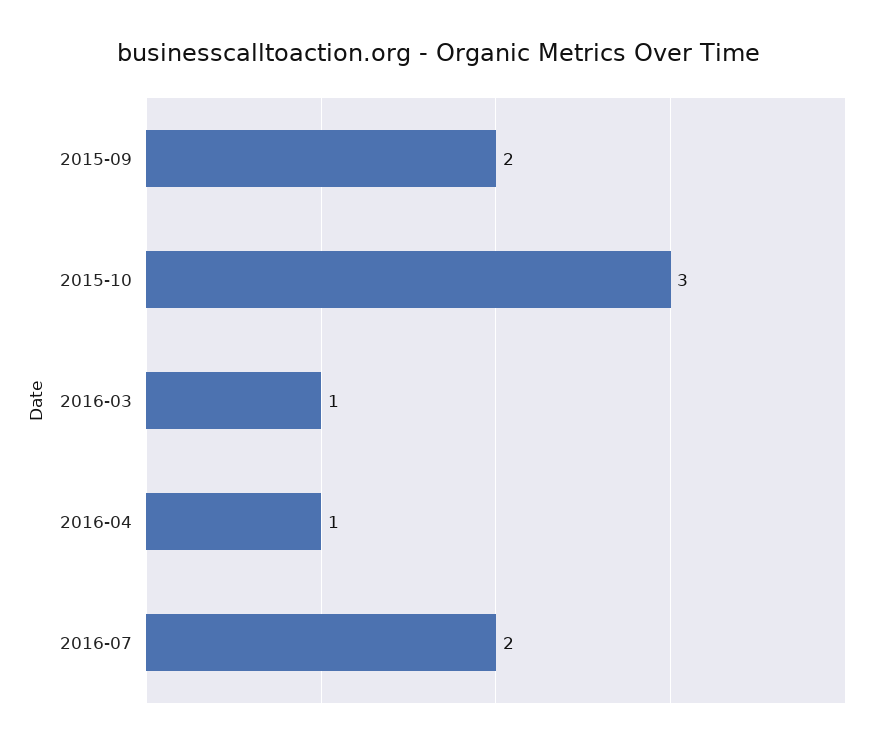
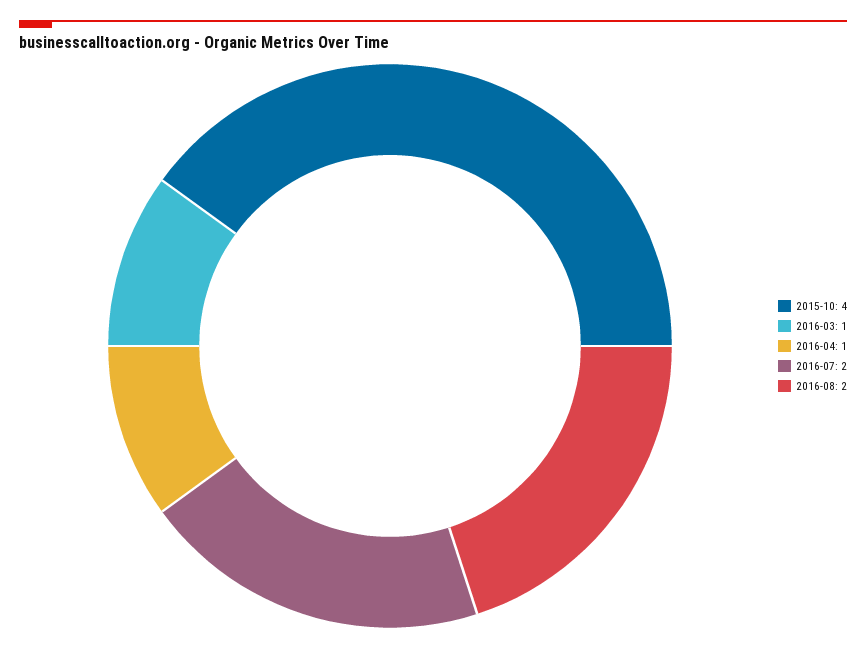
2015-09: 2 -> none
2015-10: 3 -> 4
2016-08: none -> 2

